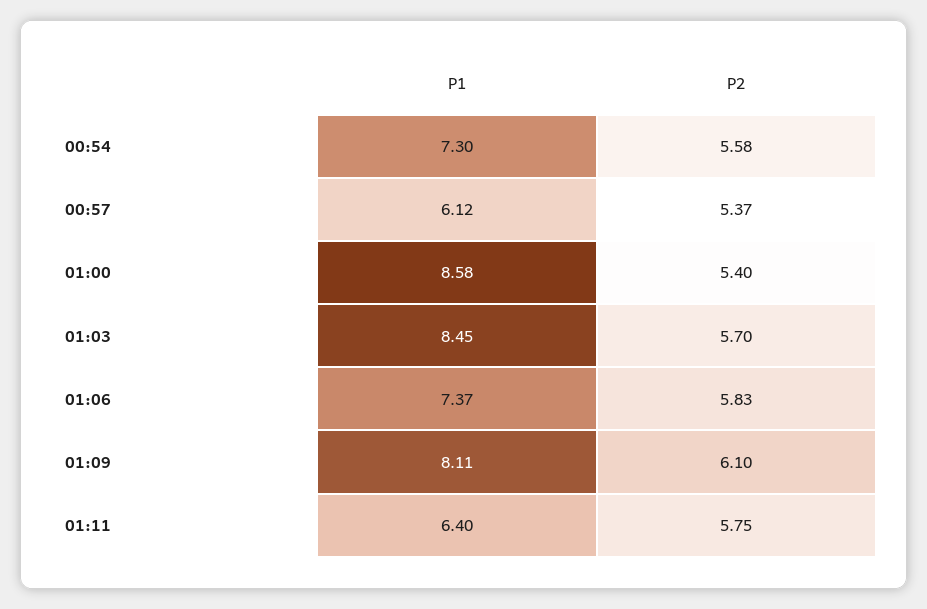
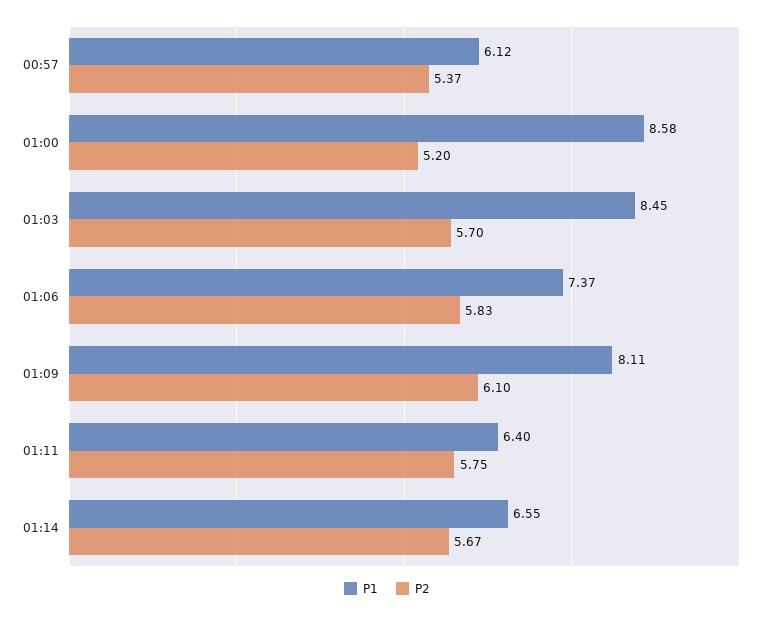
P1, 00:54: 7.3 -> none
P2, 00:54: 5.58 -> none
P2, 01:00: 5.4 -> 5.2
P1, 01:14: none -> 6.55
P2, 01:14: none -> 5.67

